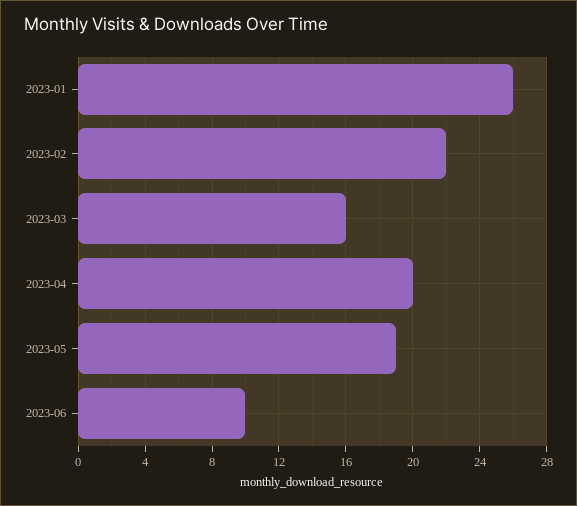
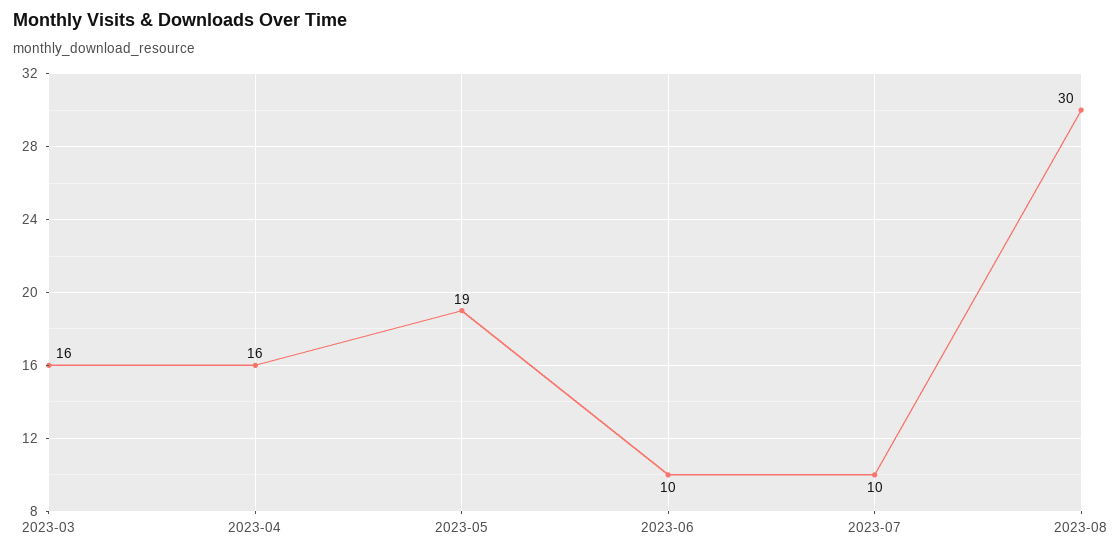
2023-01: 26 -> none
2023-02: 22 -> none
2023-04: 20 -> 16
2023-07: none -> 10
2023-08: none -> 30

